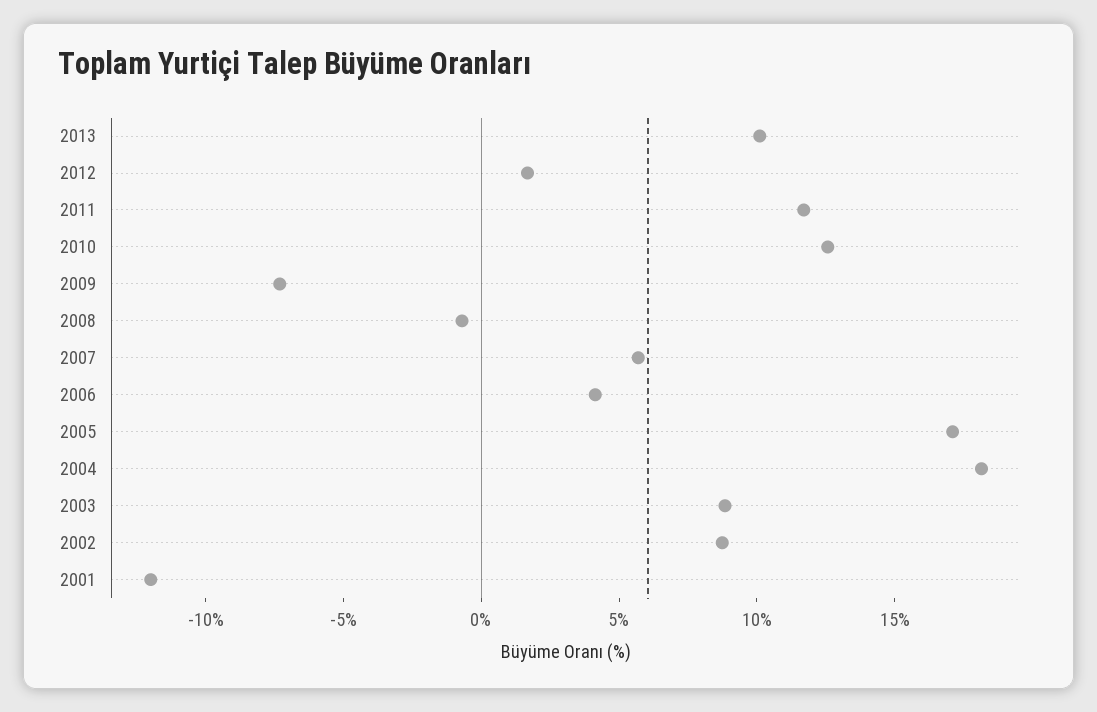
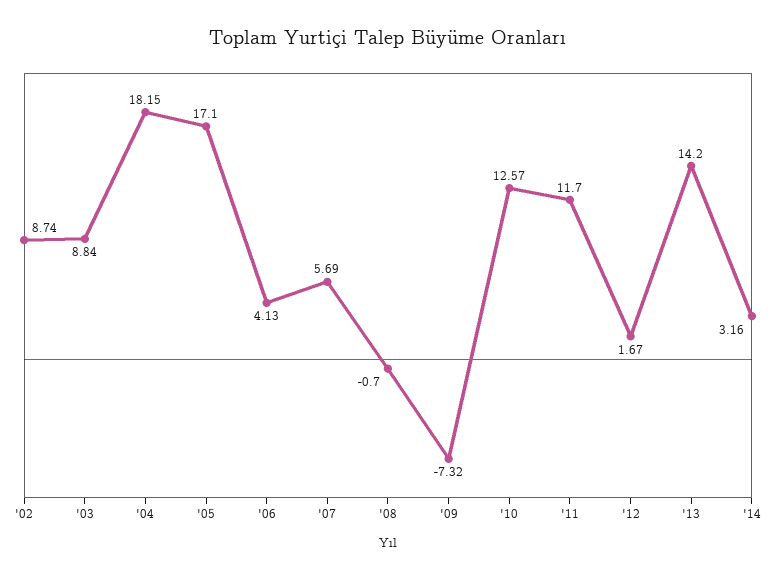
2013: 10 -> 14.2
2001: -12 -> none
'14: none -> 3.16

